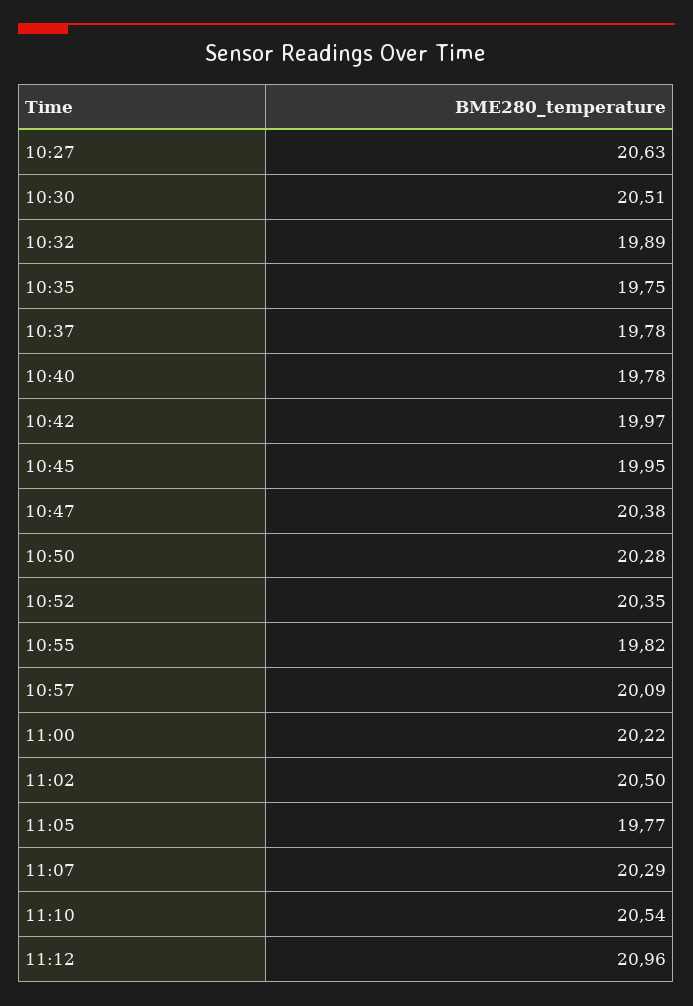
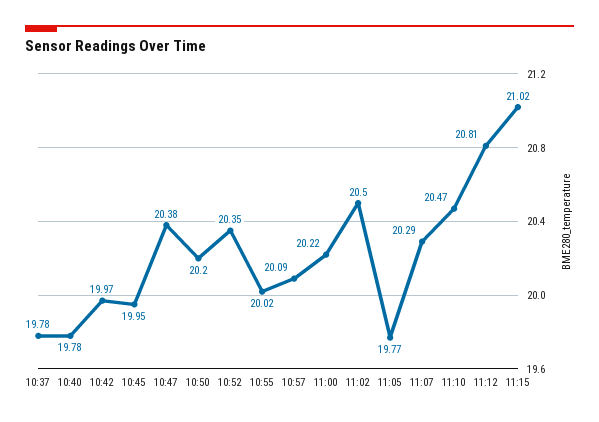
10:27: 20.63 -> none
10:30: 20.51 -> none
10:32: 19.89 -> none
10:35: 19.75 -> none
10:50: 20.28 -> 20.2
10:55: 19.82 -> 20.02
11:10: 20.54 -> 20.47
11:12: 20.96 -> 20.81
11:15: none -> 21.02

